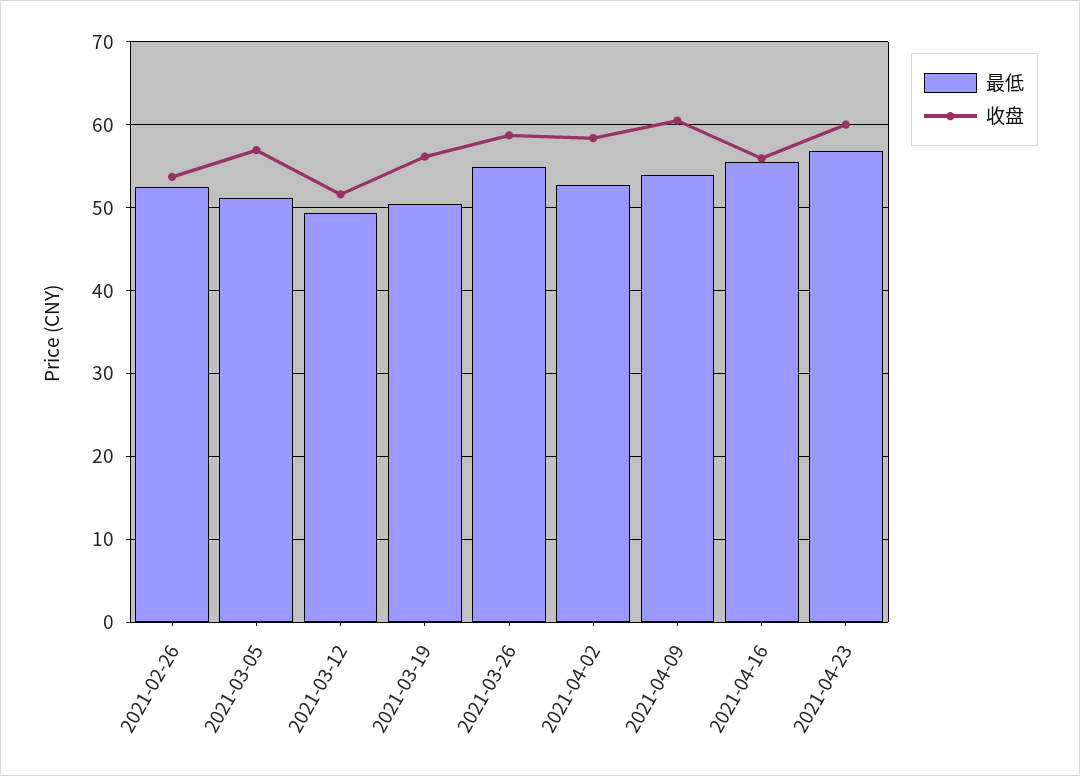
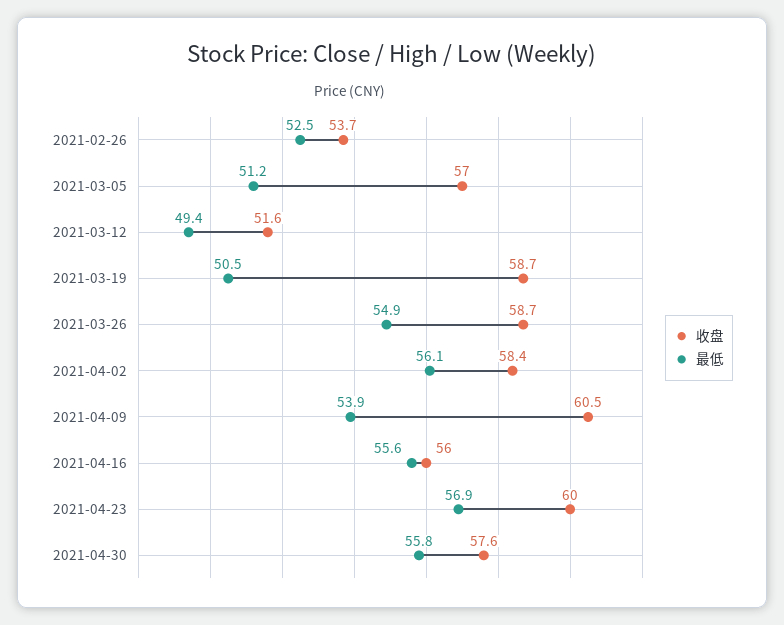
收盘, 2021-03-19: 56 -> 58.7
最低, 2021-04-02: 53 -> 56.1
收盘, 2021-04-30: none -> 57.6
最低, 2021-04-30: none -> 55.8

